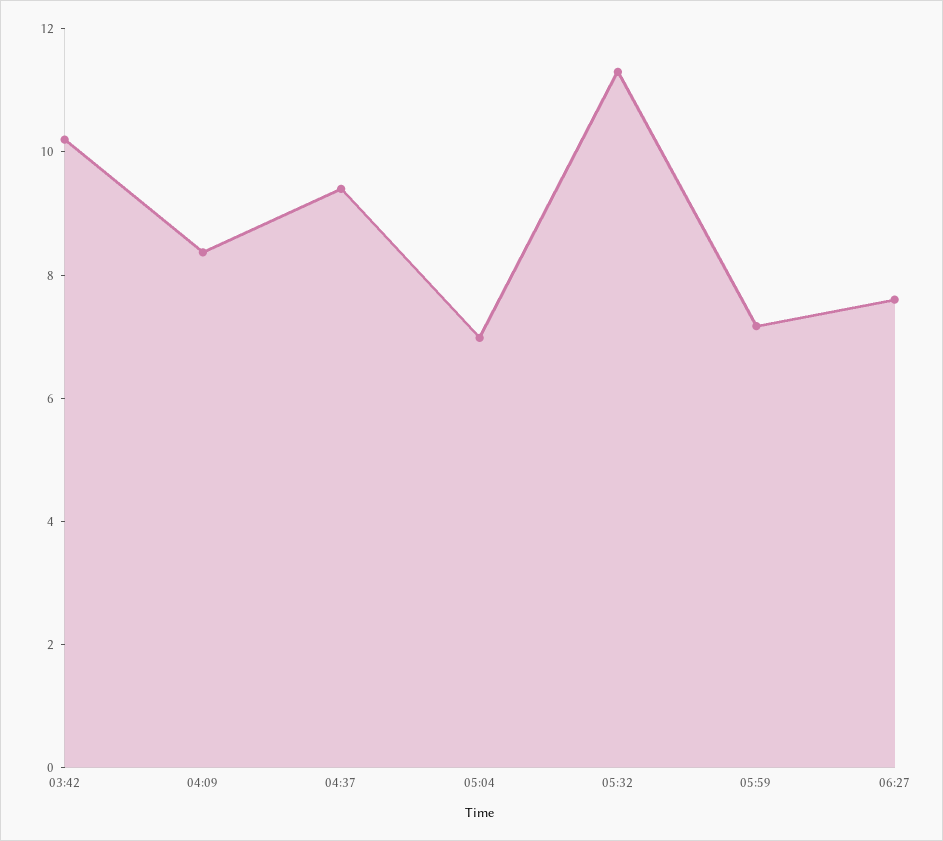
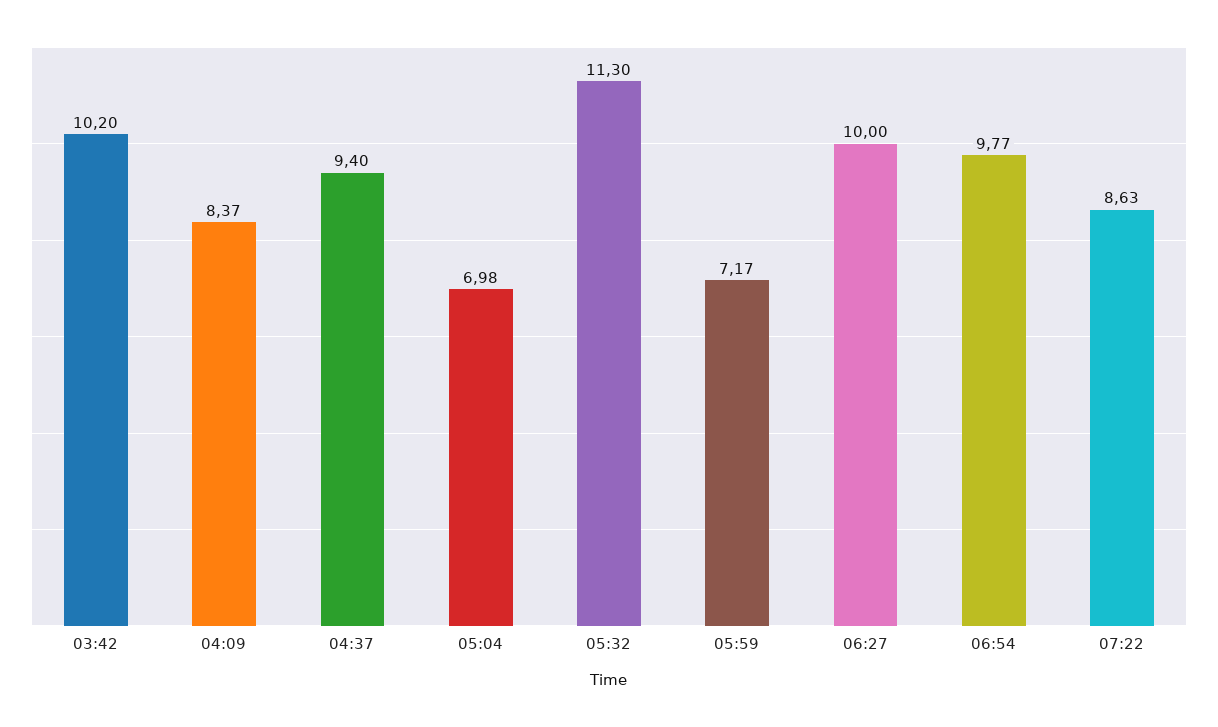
06:27: 7.5 -> 10
06:54: none -> 9.77
07:22: none -> 8.63

